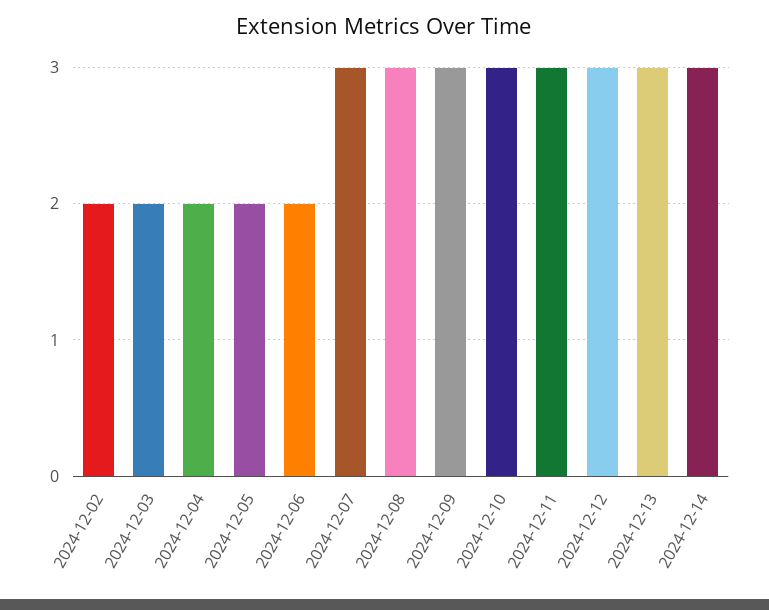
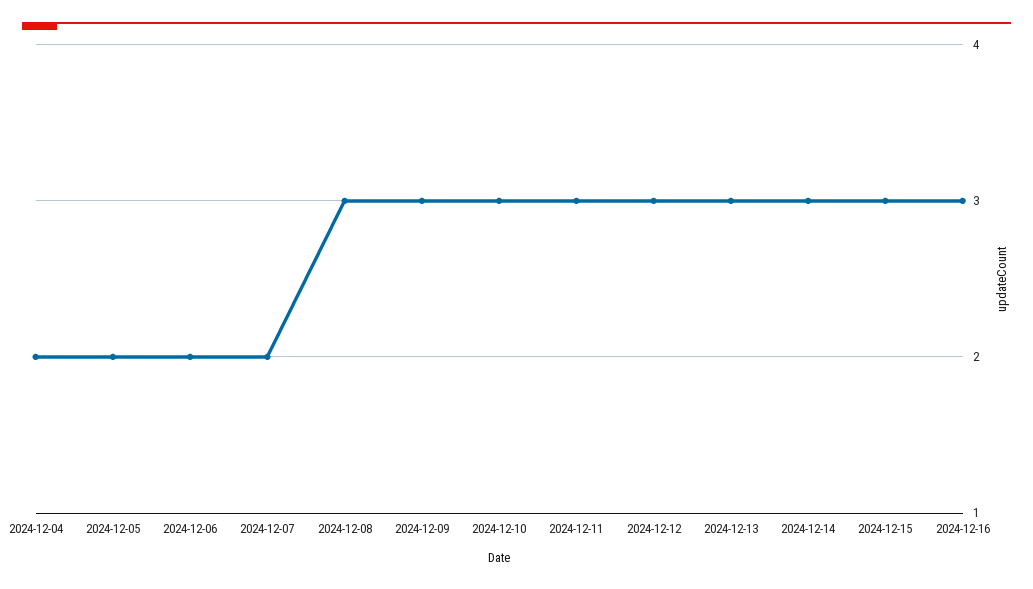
2024-12-02: 2 -> none
2024-12-03: 2 -> none
2024-12-07: 3 -> 2
2024-12-15: none -> 3
2024-12-16: none -> 3

